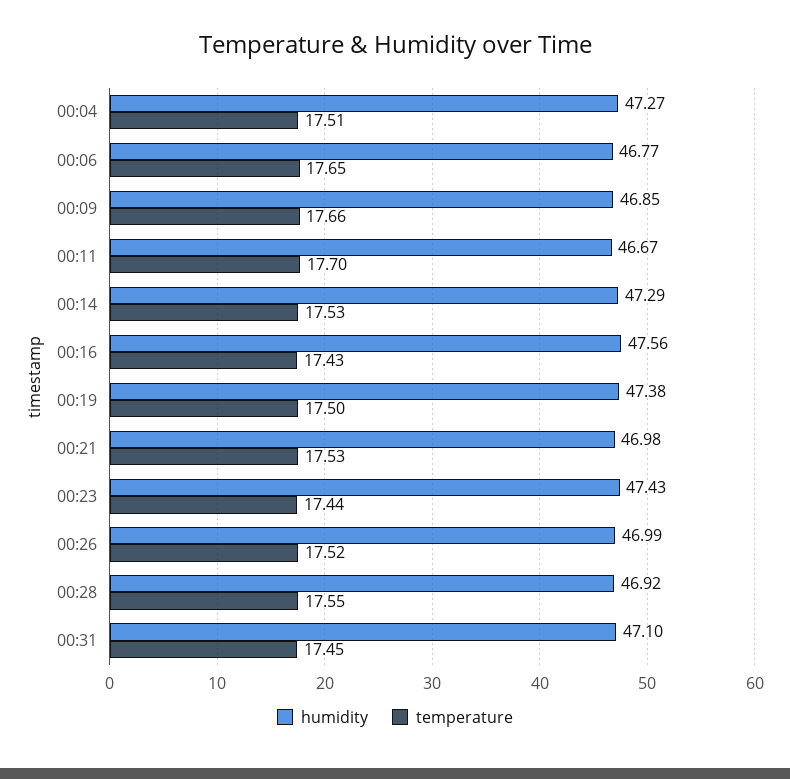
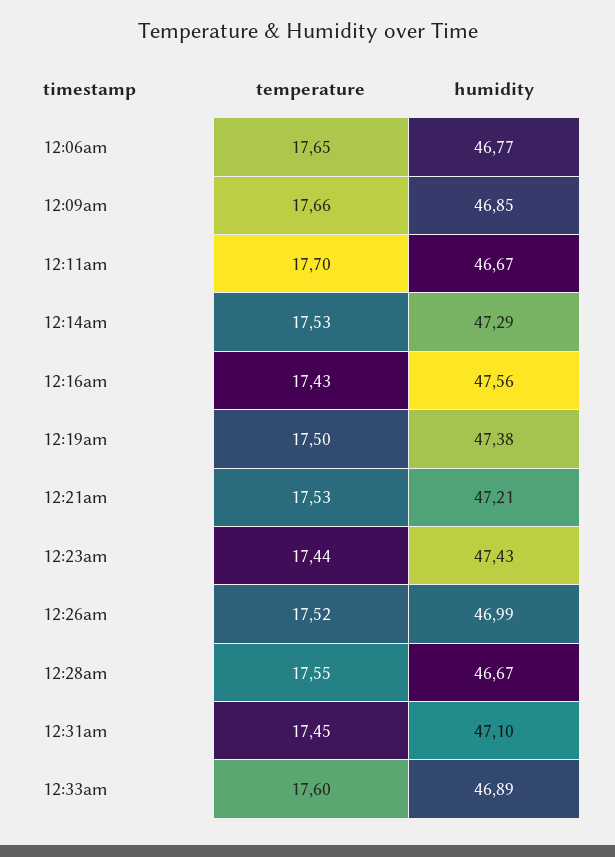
humidity, 00:04: 47.27 -> none
temperature, 00:04: 17.51 -> none
humidity, 00:21: 46.98 -> 47.21
humidity, 00:28: 46.92 -> 46.67
temperature, 12:33am: none -> 17.6
humidity, 12:33am: none -> 46.89

